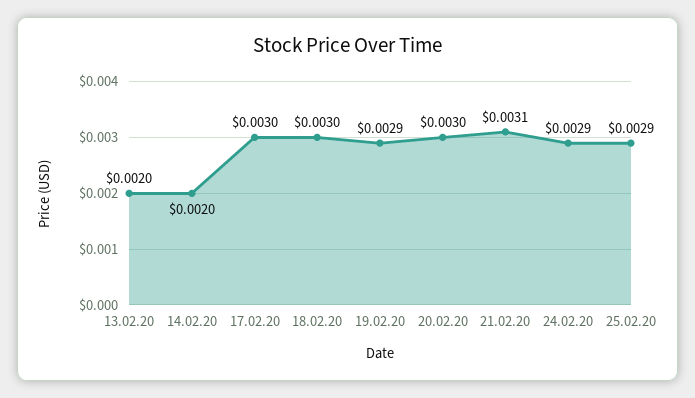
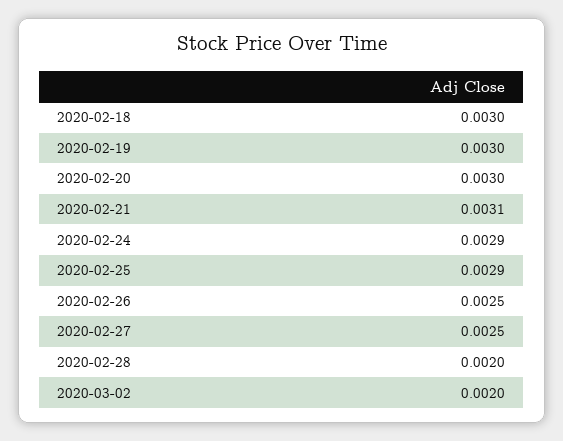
13.02.20: 0.002 -> none
14.02.20: 0.002 -> none
17.02.20: 0.003 -> none
19.02.20: 0.0029 -> 0.003
2020-02-26: none -> 0.0025
2020-02-27: none -> 0.0025
2020-02-28: none -> 0.002
2020-03-02: none -> 0.002

